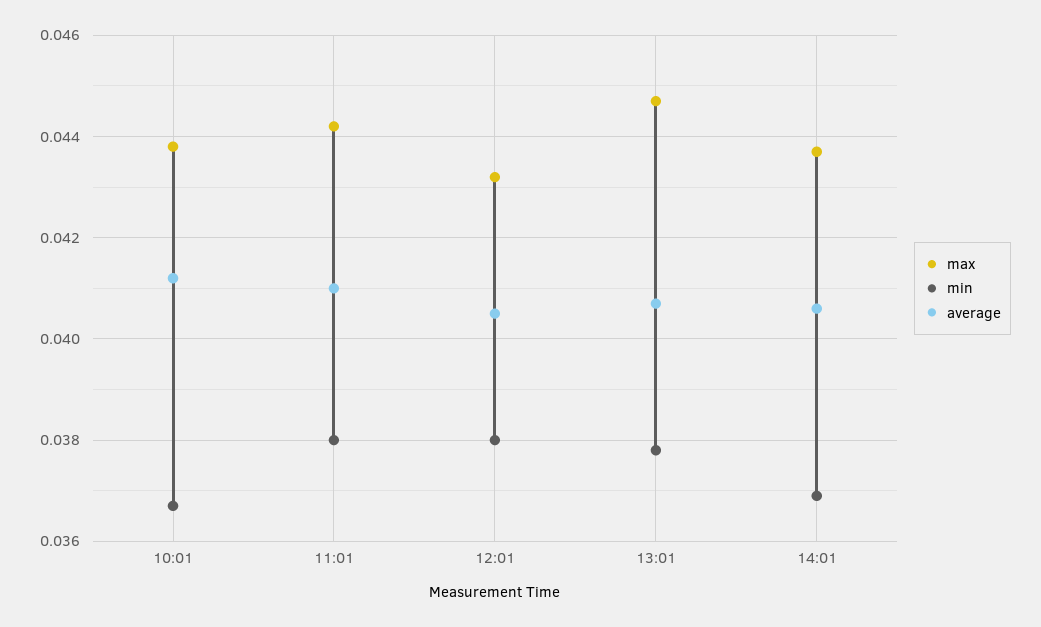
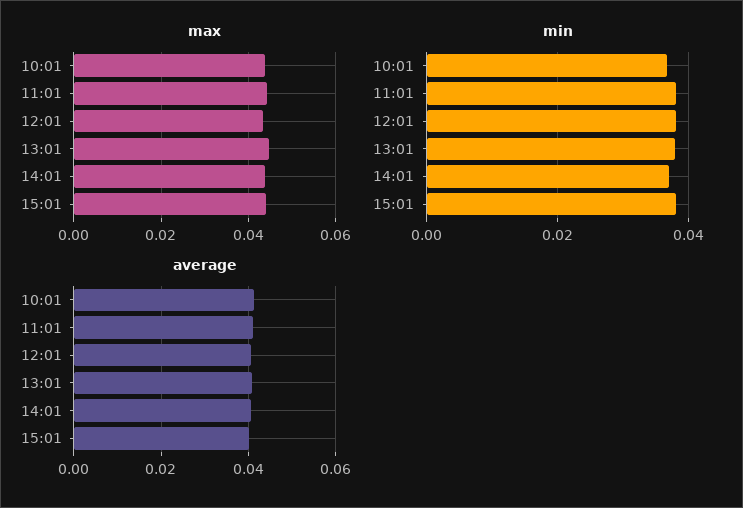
max, 15:01: none -> 0.044
min, 15:01: none -> 0.038
average, 15:01: none -> 0.04

